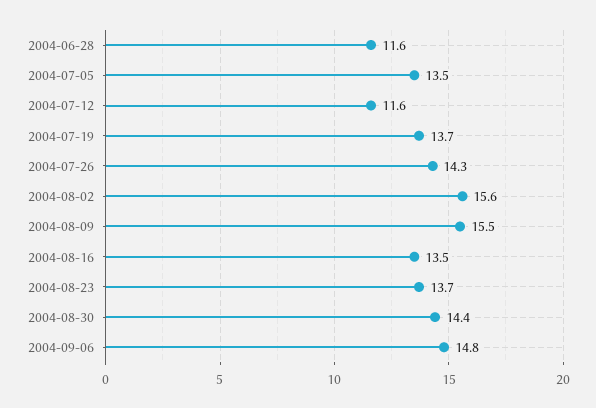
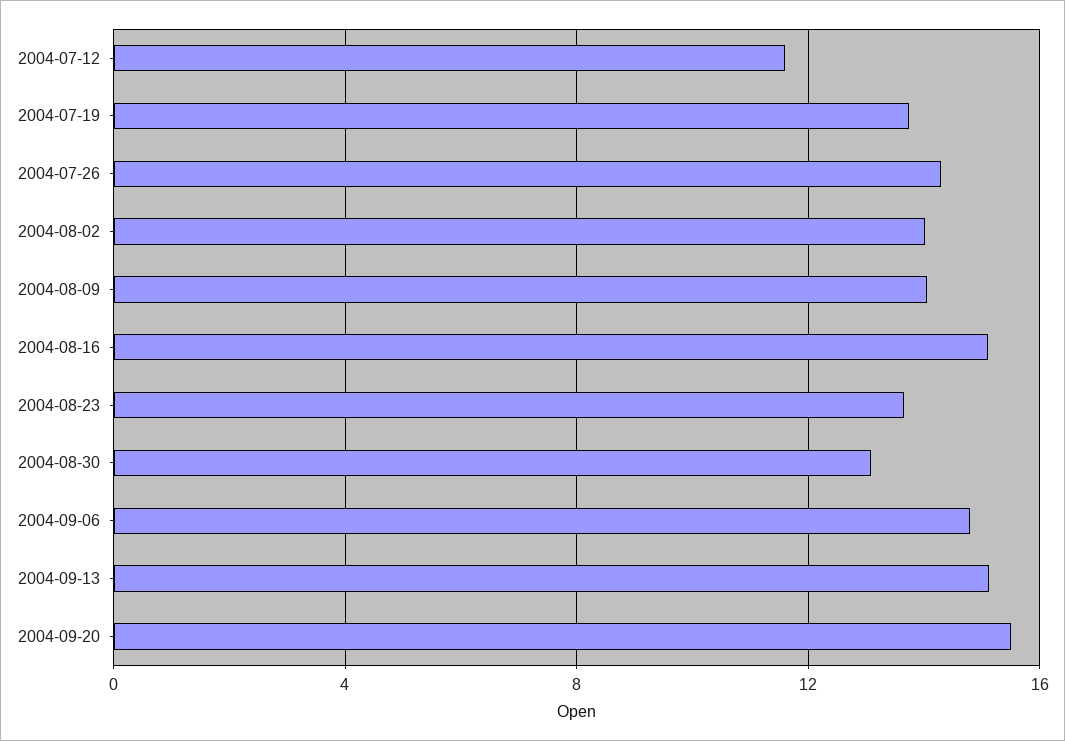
2004-06-28: 11.6 -> none
2004-07-05: 13.5 -> none
2004-08-02: 15.6 -> 14
2004-08-09: 15.5 -> 14
2004-08-16: 13.5 -> 15
2004-08-30: 14.4 -> 13
2004-09-13: none -> 15
2004-09-20: none -> 15.5

